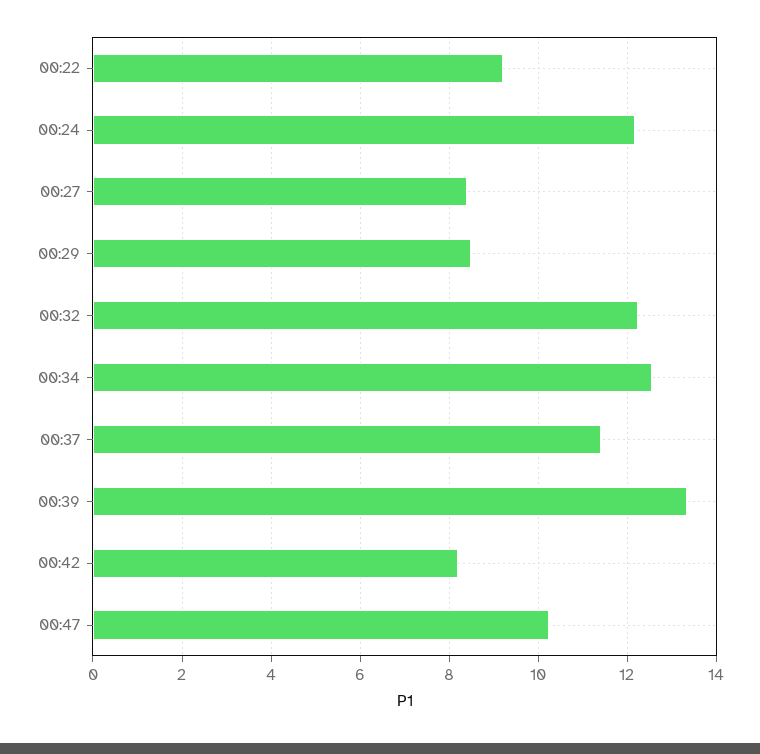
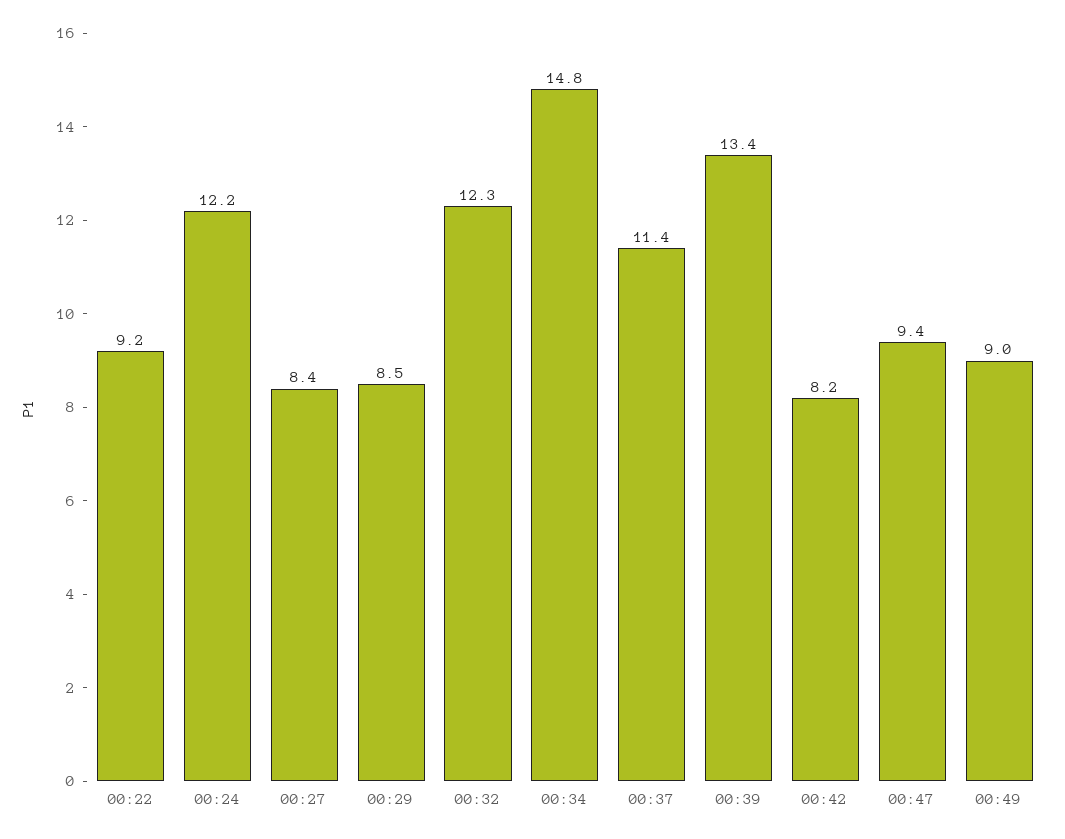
00:34: 12.6 -> 14.8
00:47: 10.2 -> 9.4
00:49: none -> 9

